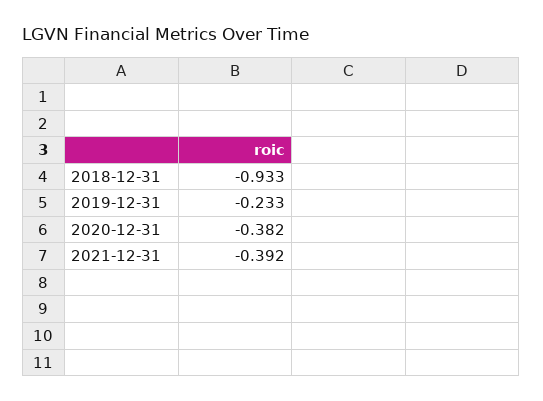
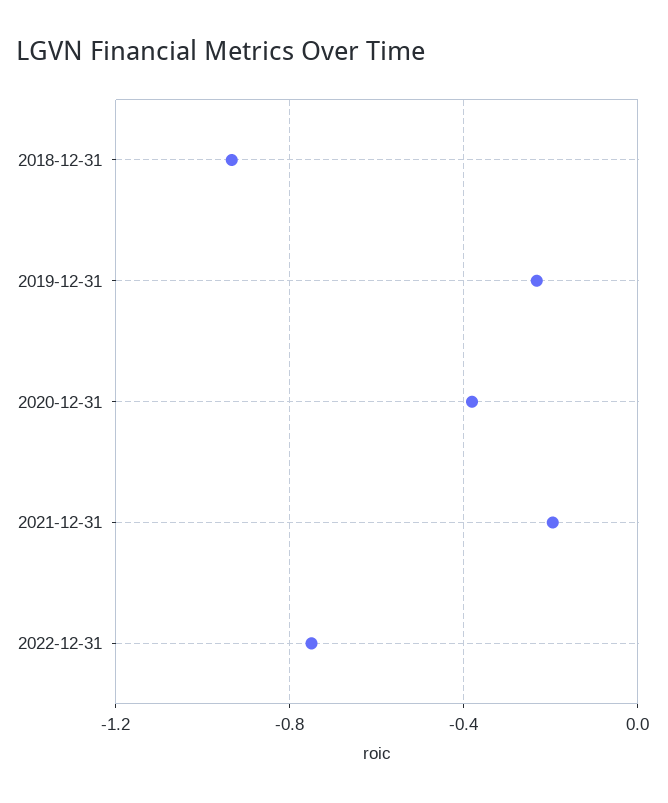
2021-12-31: -0.392 -> -0.2
2022-12-31: none -> -0.75

